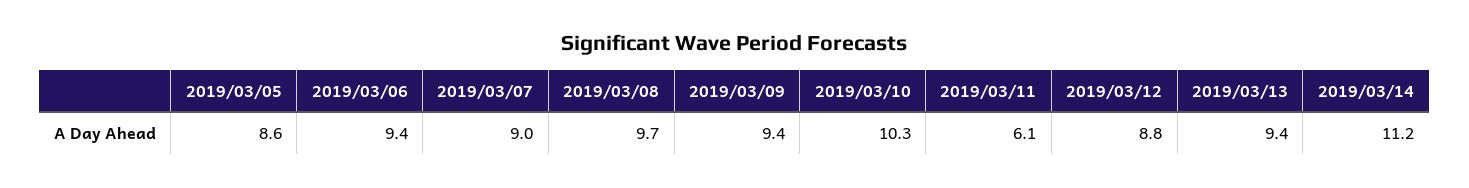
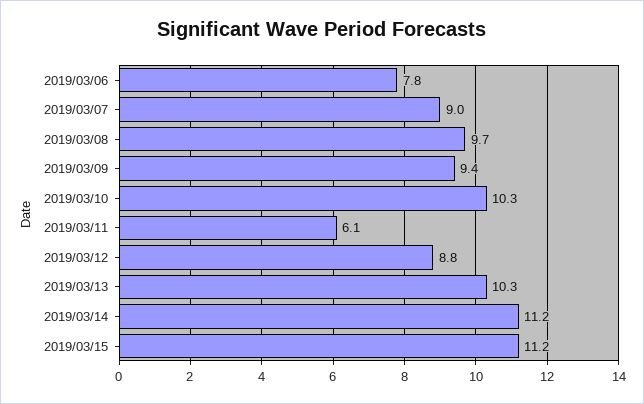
2019/03/05: 8.6 -> none
2019/03/06: 9.4 -> 7.8
2019/03/13: 9.4 -> 10.3
2019/03/15: none -> 11.2

